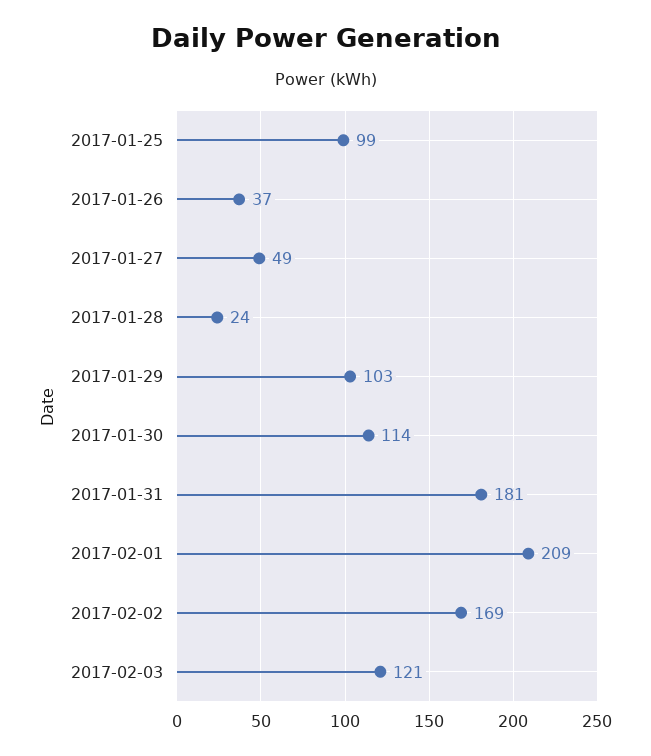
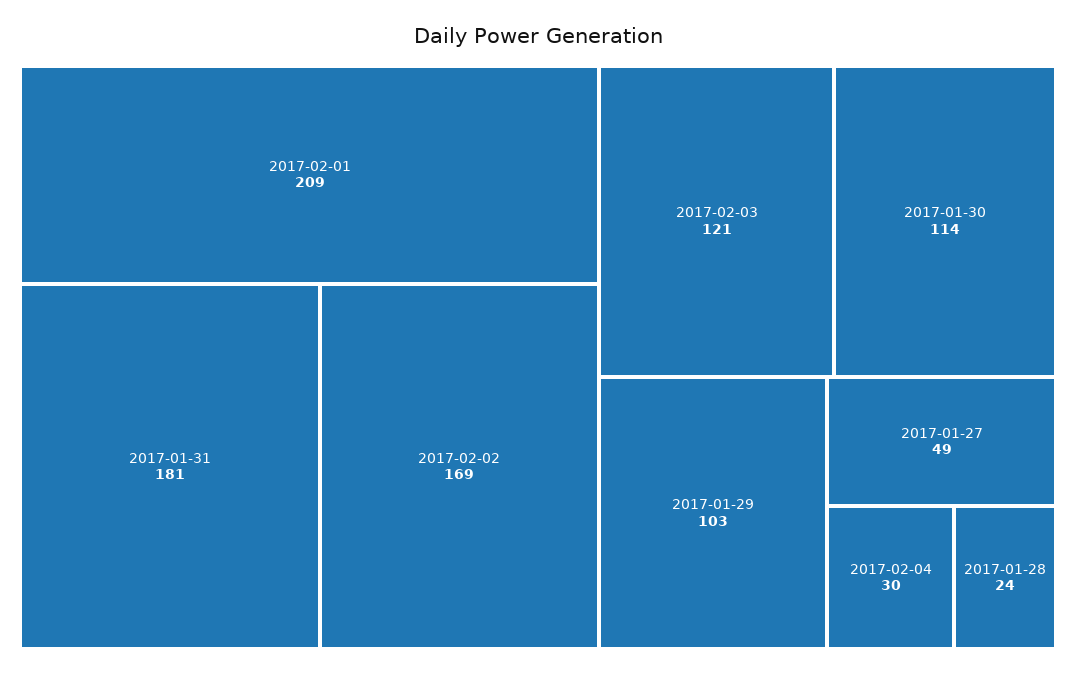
2017-01-25: 99 -> none
2017-01-26: 37 -> none
2017-02-04: none -> 30

